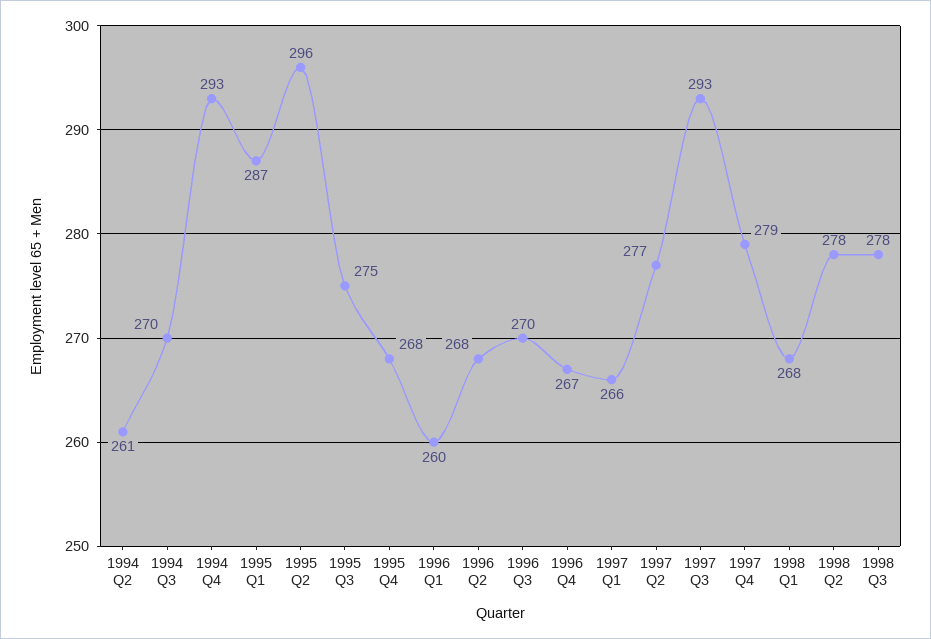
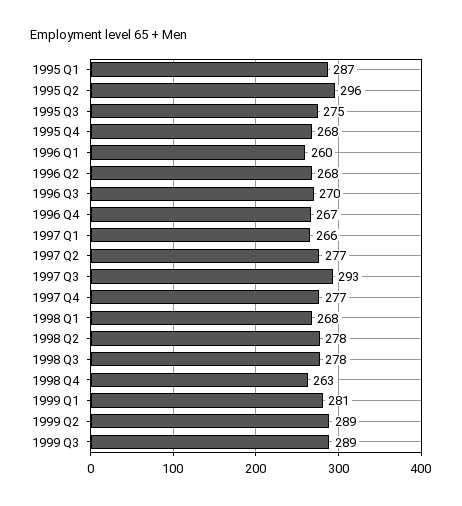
1994 Q2: 261 -> none
1994 Q3: 270 -> none
1994 Q4: 293 -> none
1997 Q4: 279 -> 277
1998 Q4: none -> 263
1999 Q1: none -> 281
1999 Q2: none -> 289
1999 Q3: none -> 289

